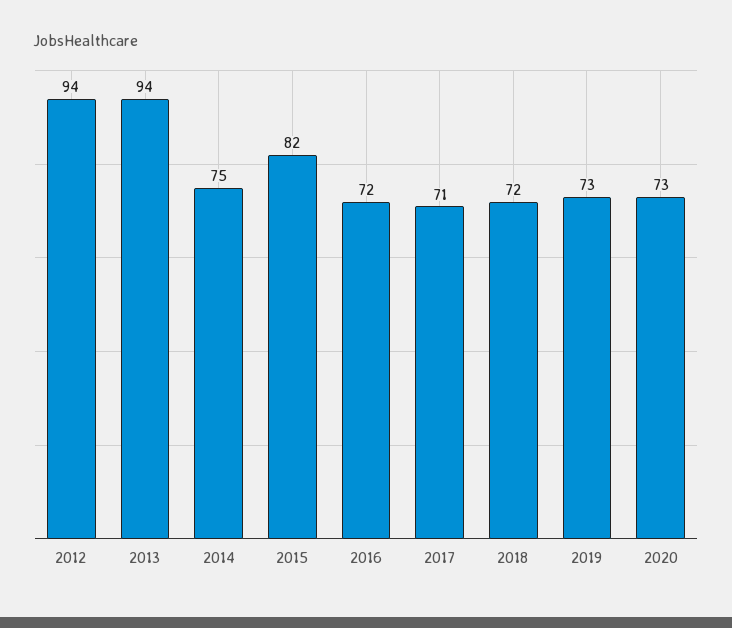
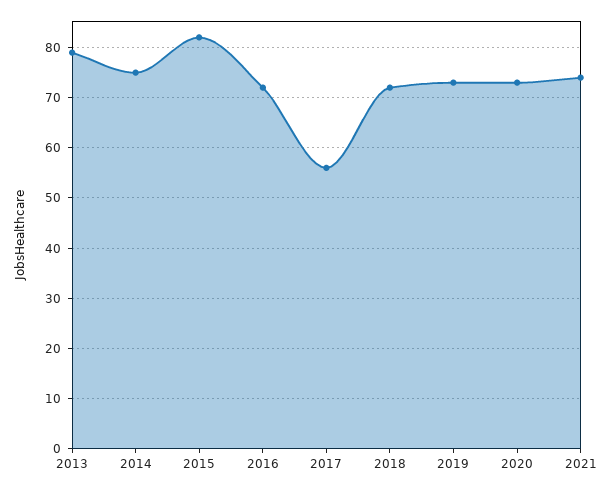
2012: 94 -> none
2013: 94 -> 80
2017: 71 -> 55
2021: none -> 75

